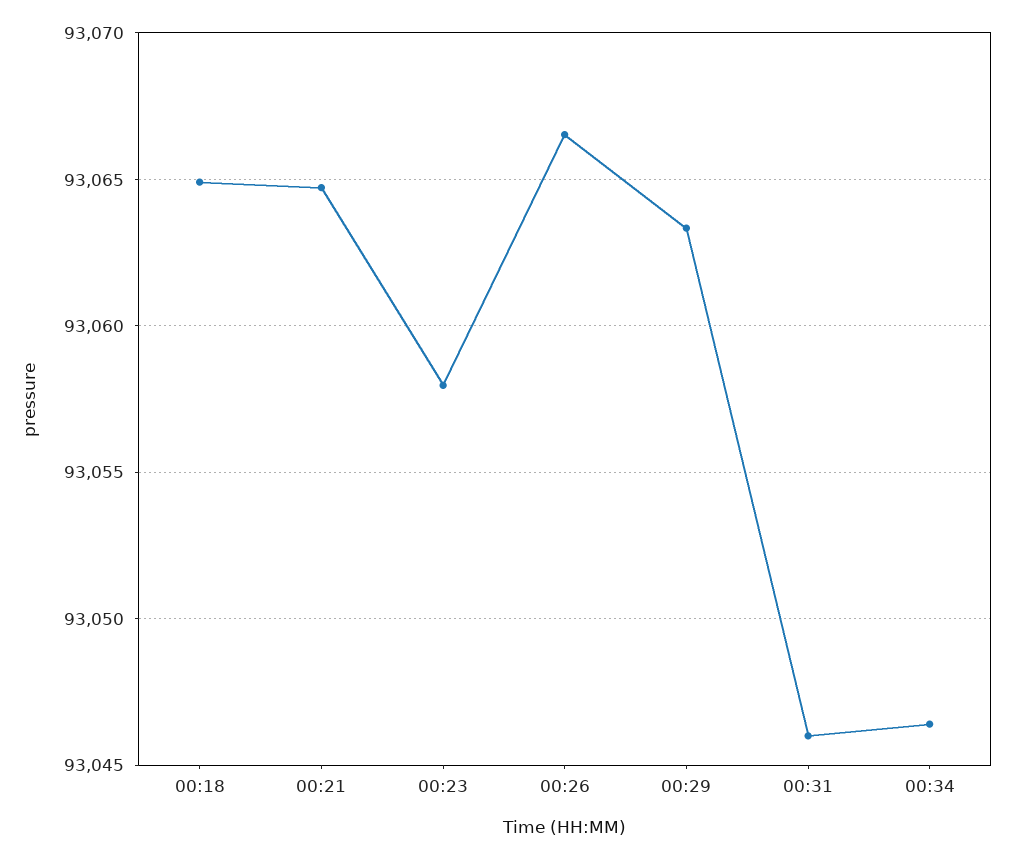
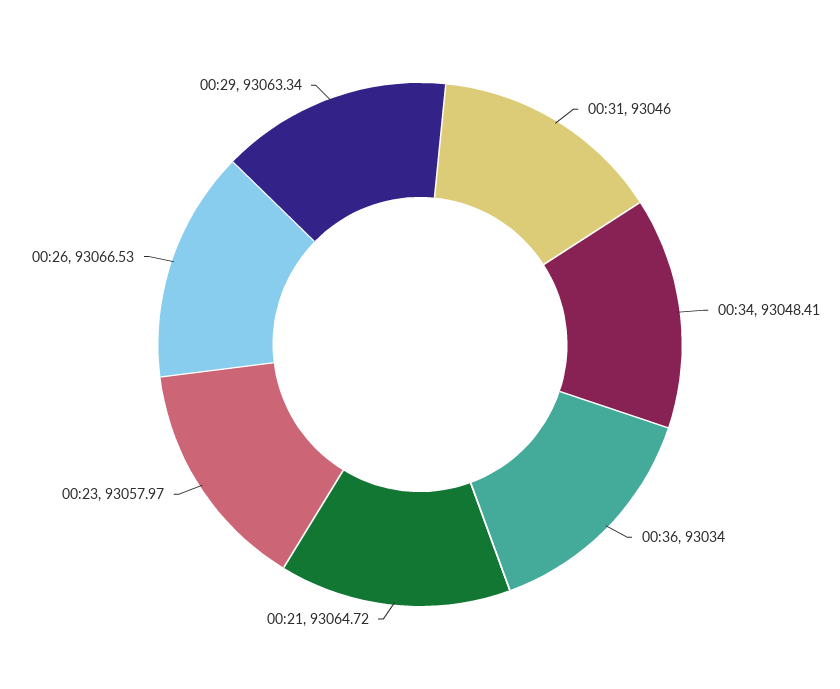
00:18: 93065 -> none
00:34: 93046.5 -> 93048.41
00:36: none -> 93034

